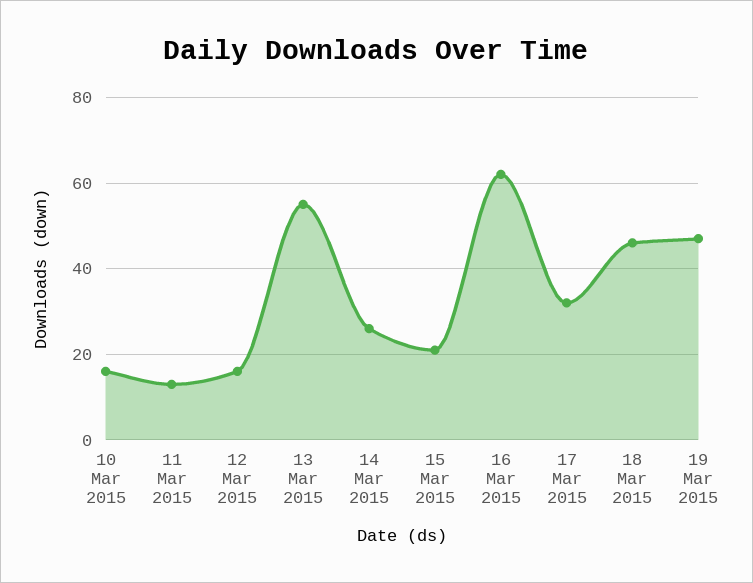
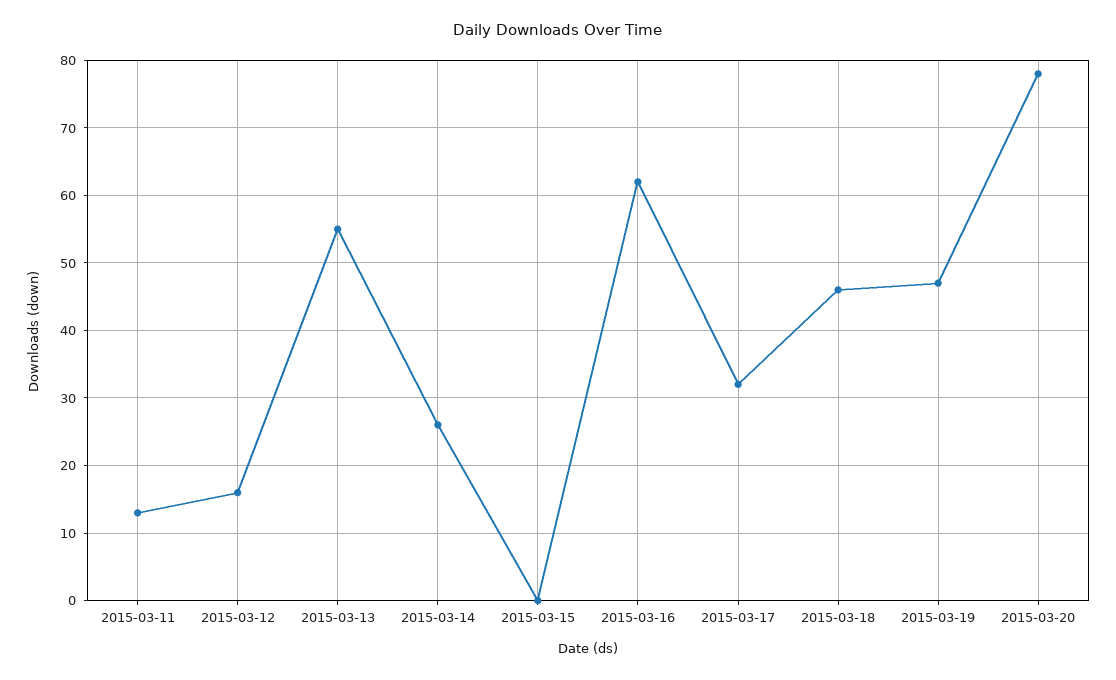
10 Mar 2015: 15 -> none
15 Mar 2015: 20 -> 0
2015-03-20: none -> 78

